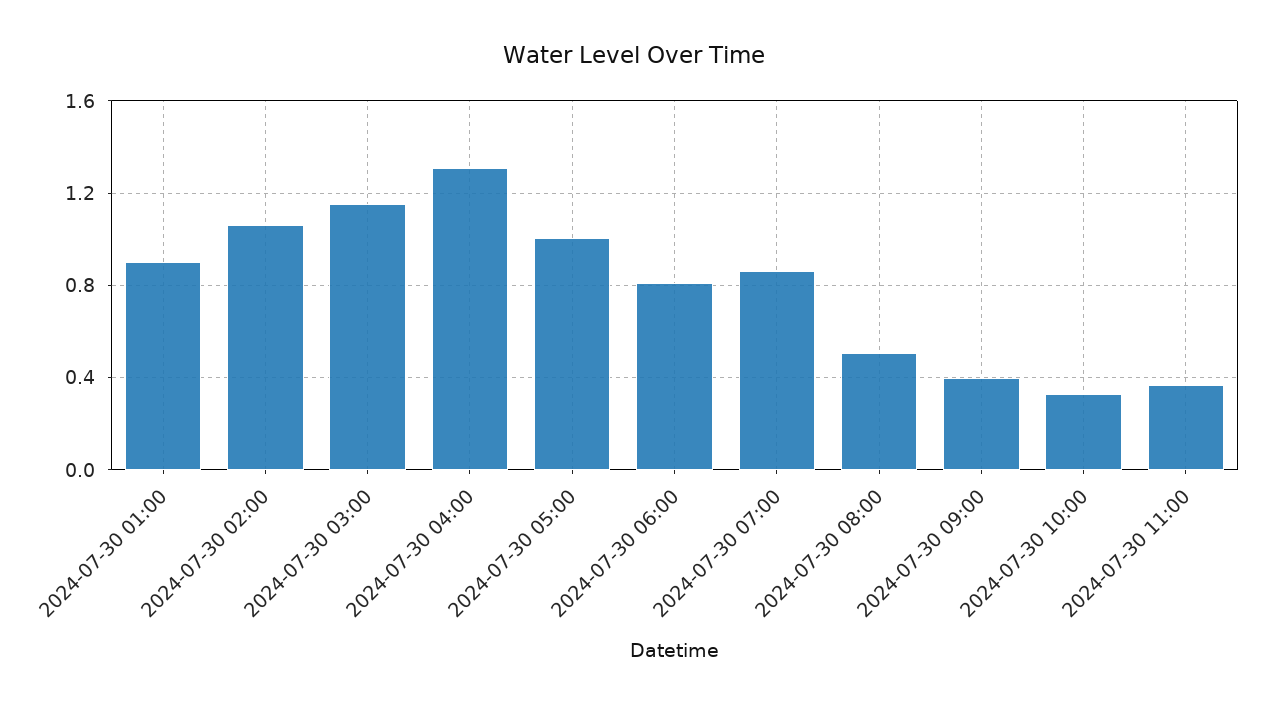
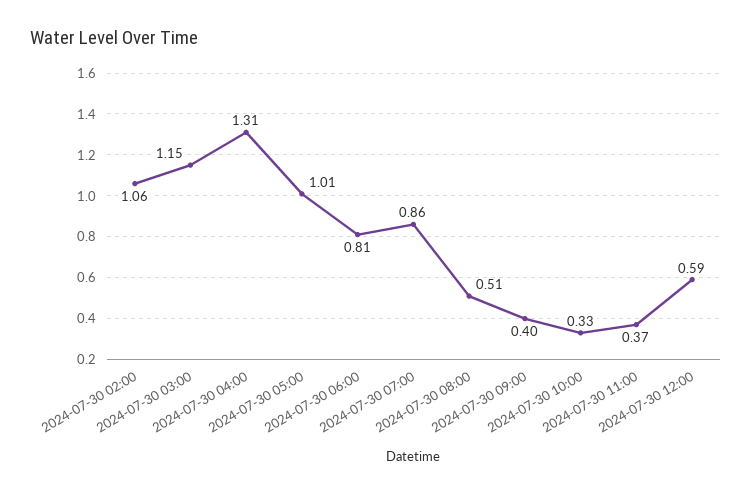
2024-07-30 01:00: 0.9 -> none
2024-07-30 12:00: none -> 0.59

